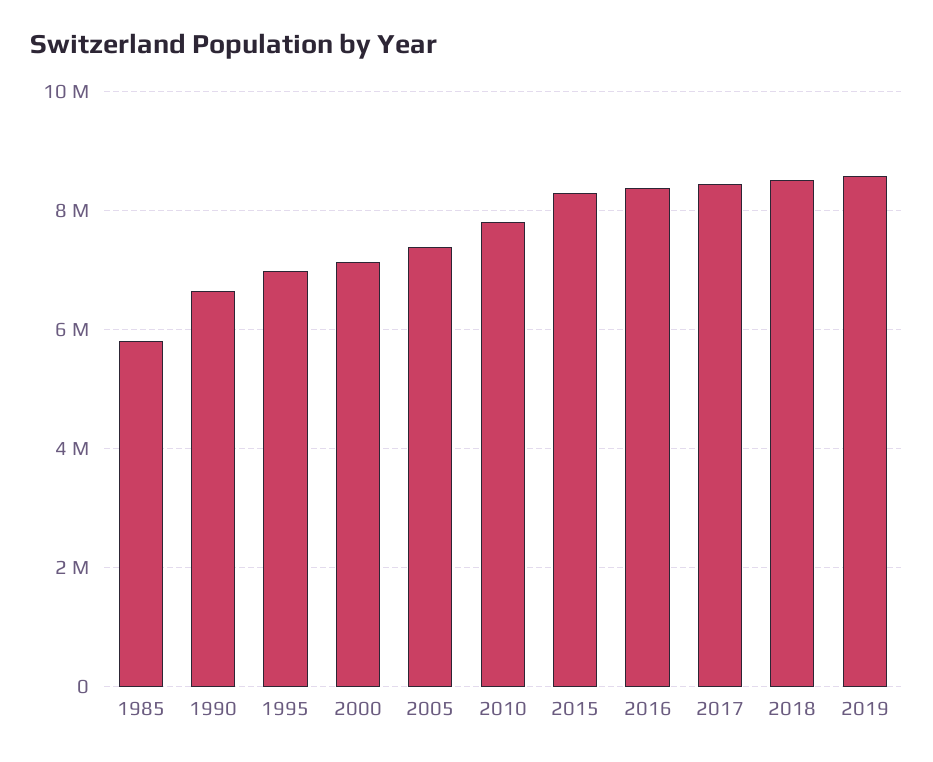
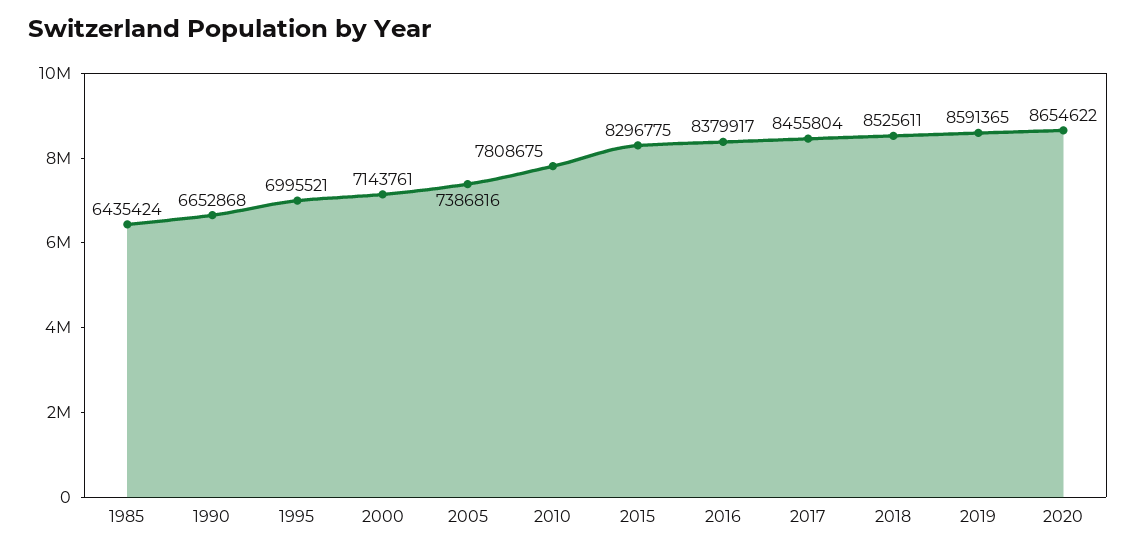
1985: 5800000 -> 6435424
2020: none -> 8654622

